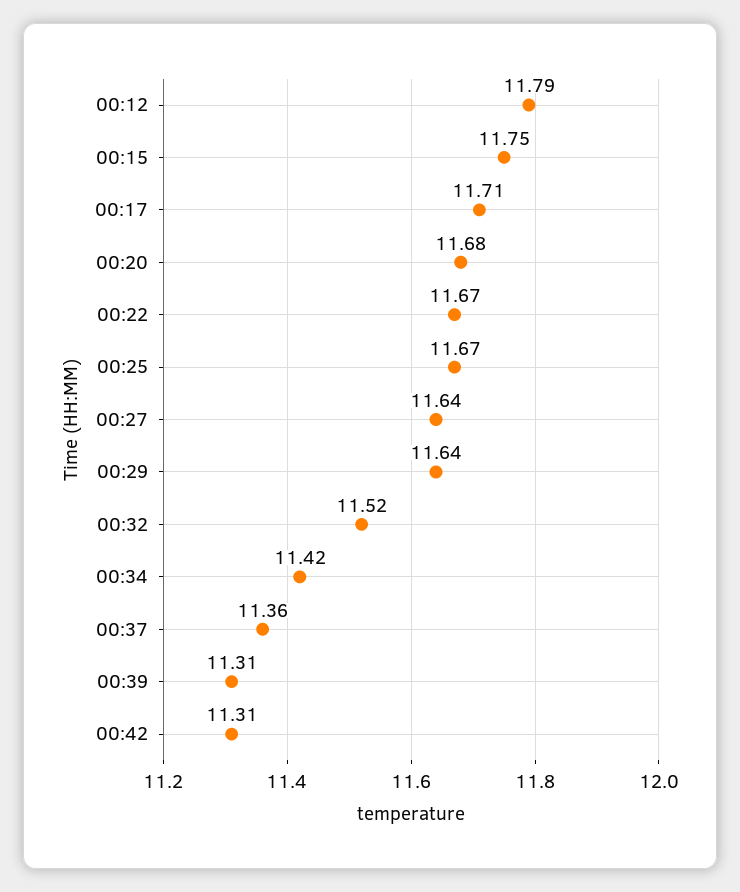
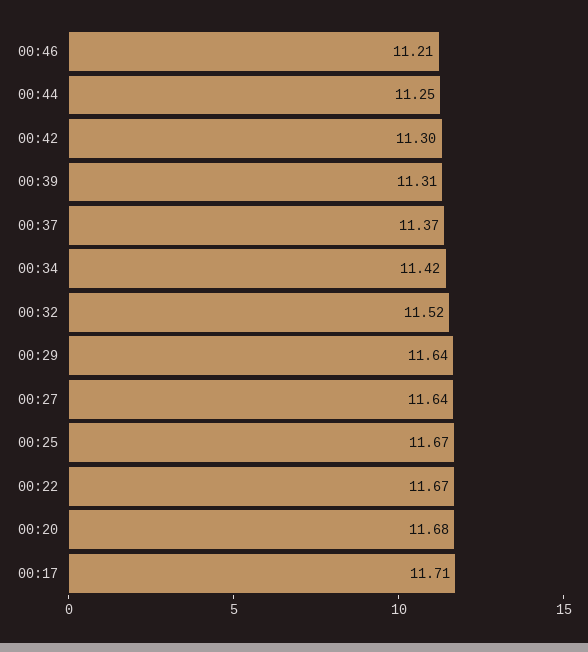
00:12: 11.79 -> none
00:15: 11.75 -> none
00:37: 11.36 -> 11.37
00:42: 11.31 -> 11.3
00:46: none -> 11.21
00:44: none -> 11.25

